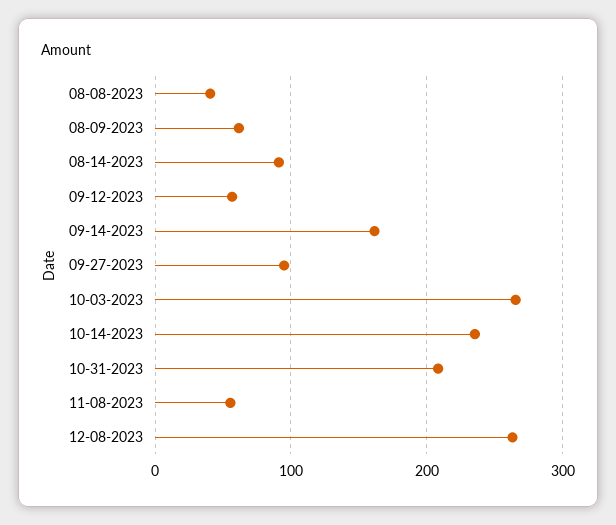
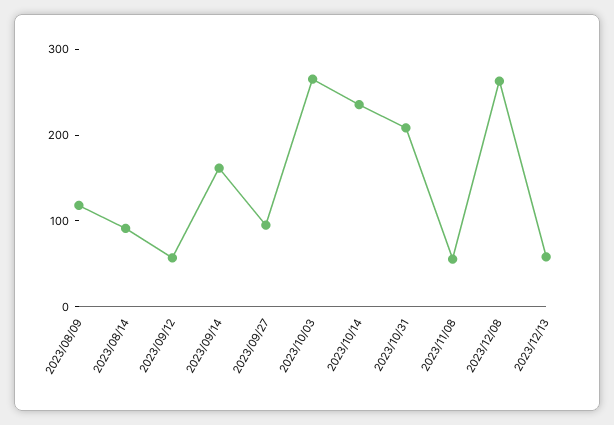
08-08-2023: 40 -> none
08-09-2023: 60 -> 120
2023/12/13: none -> 60

